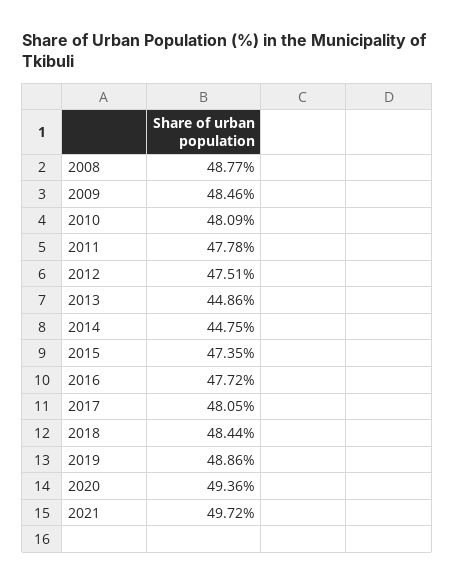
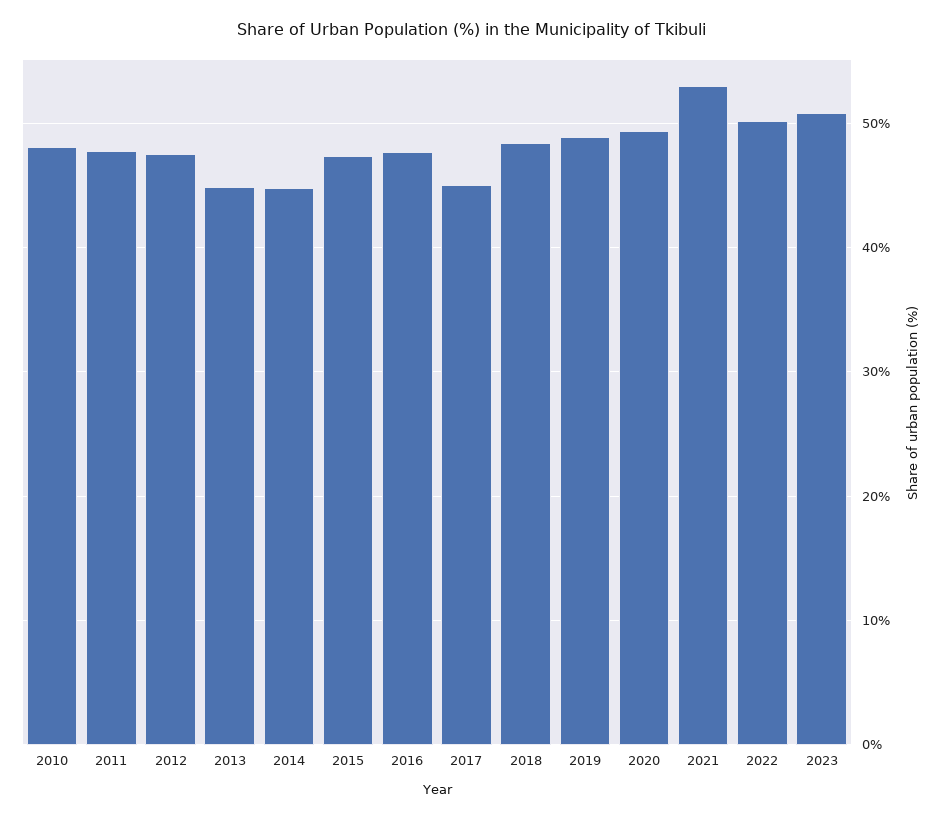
2008: 48.77 -> none
2009: 48.46 -> none
2017: 48.05 -> 45
2021: 49.72 -> 53
2022: none -> 50
2023: none -> 51

